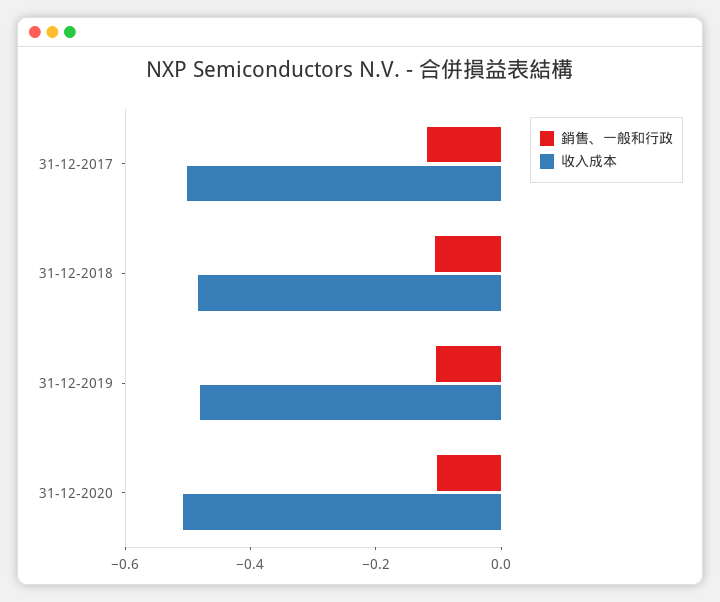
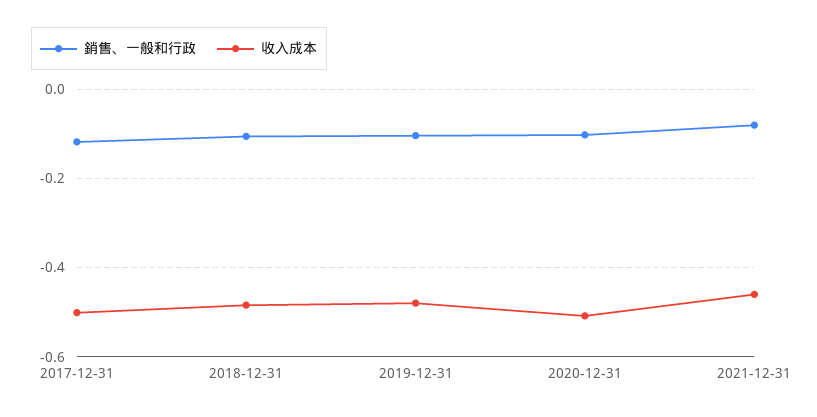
銷售、一般和行政, 2021-12-31: none -> -0.08
收入成本, 2021-12-31: none -> -0.46

